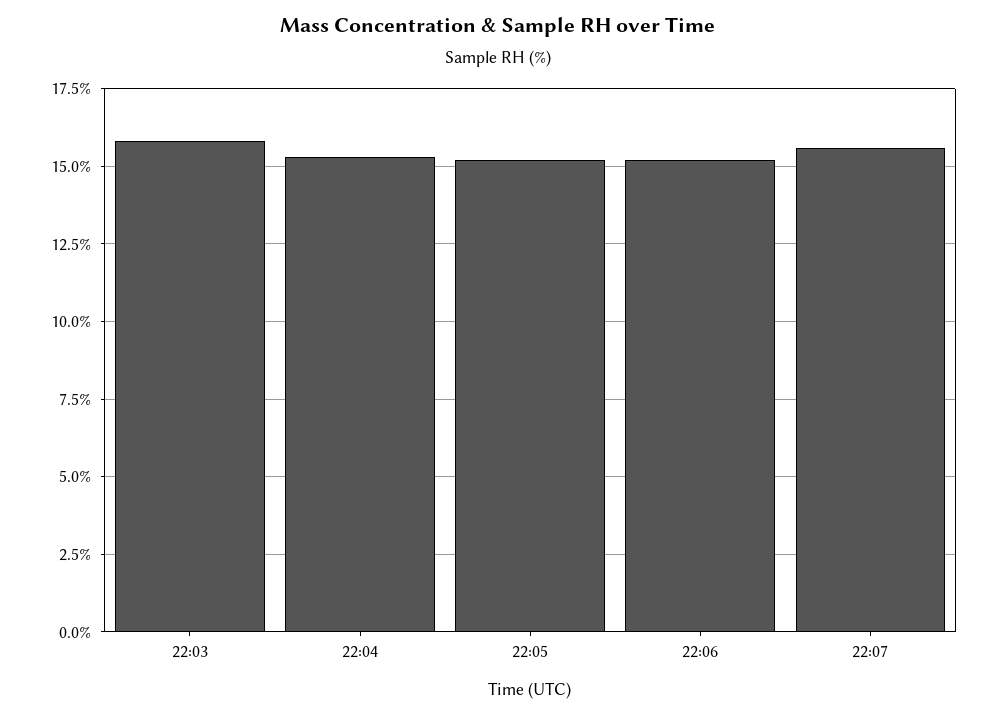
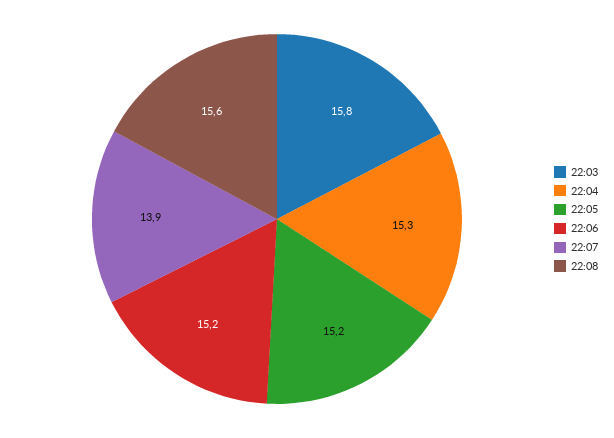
22:07: 15.5 -> 13.9
22:08: none -> 15.6

